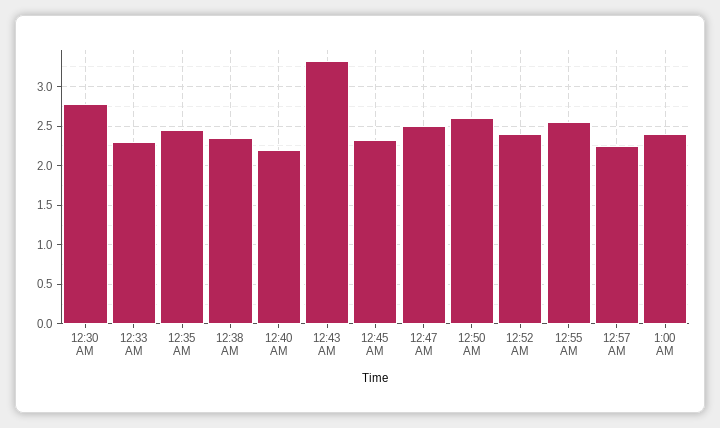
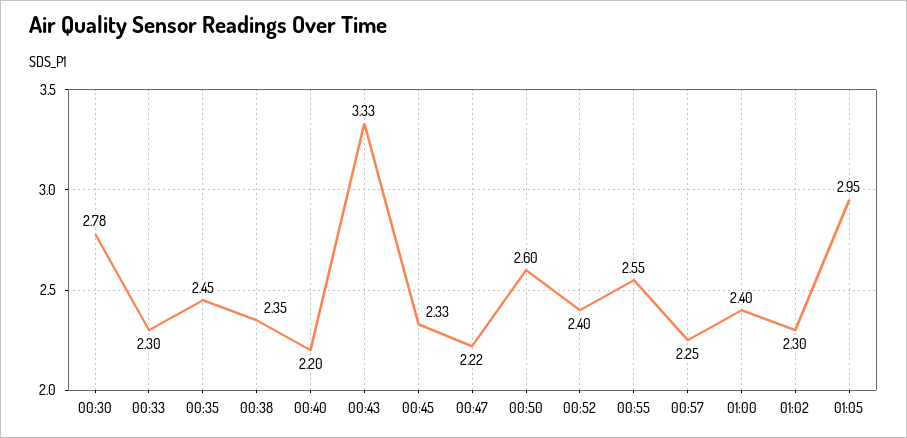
12:47 AM: 2.5 -> 2.22
01:02: none -> 2.3
01:05: none -> 2.95

